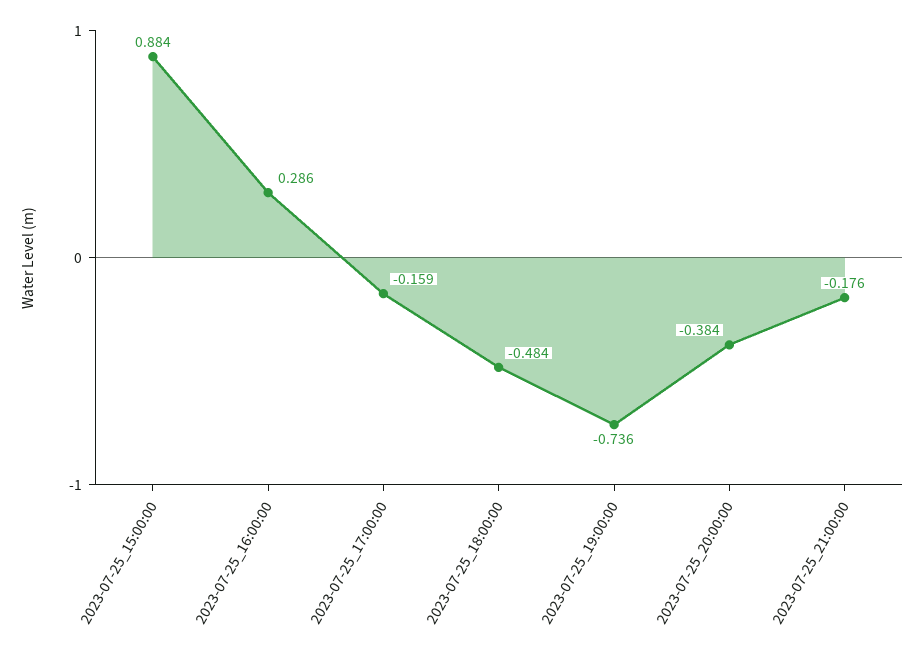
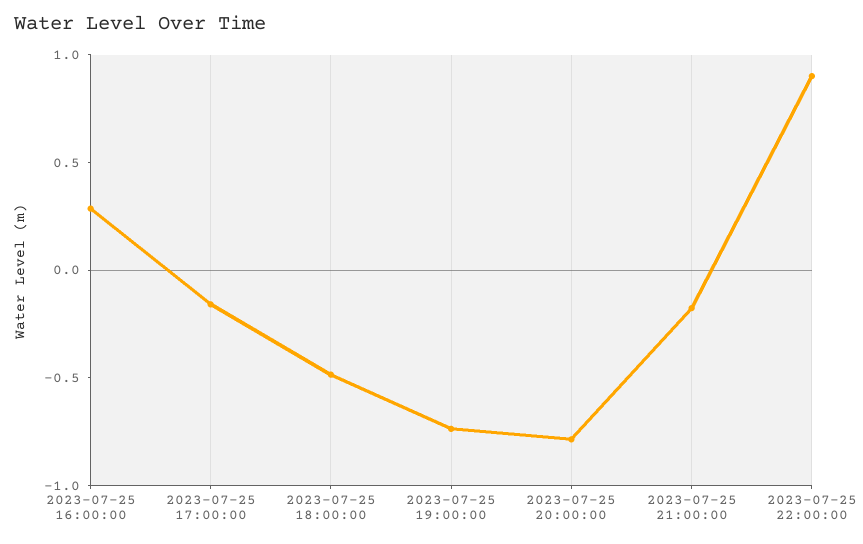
2023-07-25_15:00:00: 0.884 -> none
2023-07-25_20:00:00: -0.384 -> -0.8
2023-07-25 22:00:00: none -> 0.9

